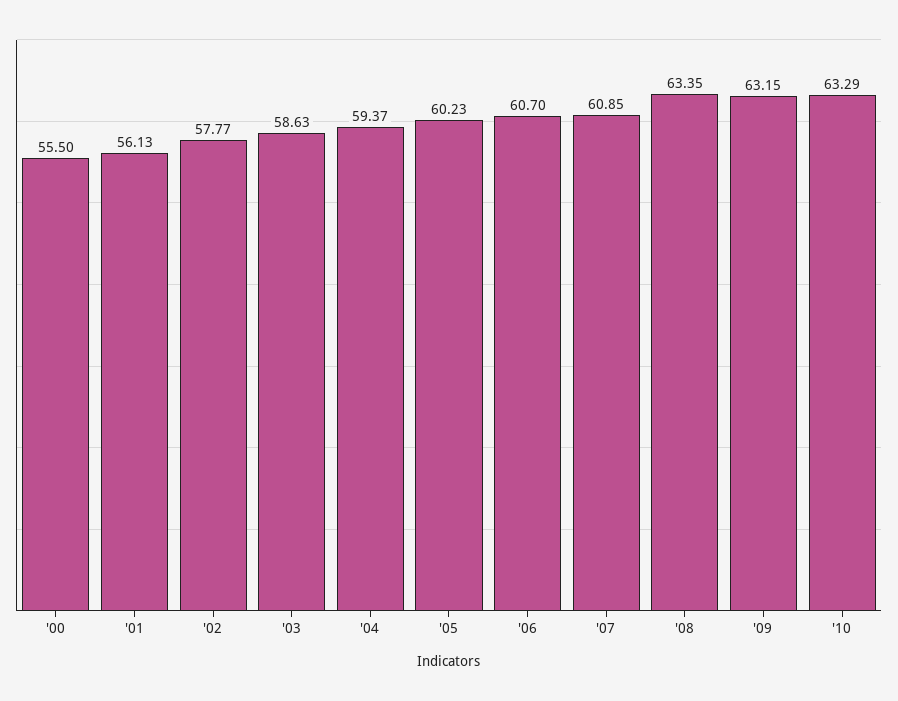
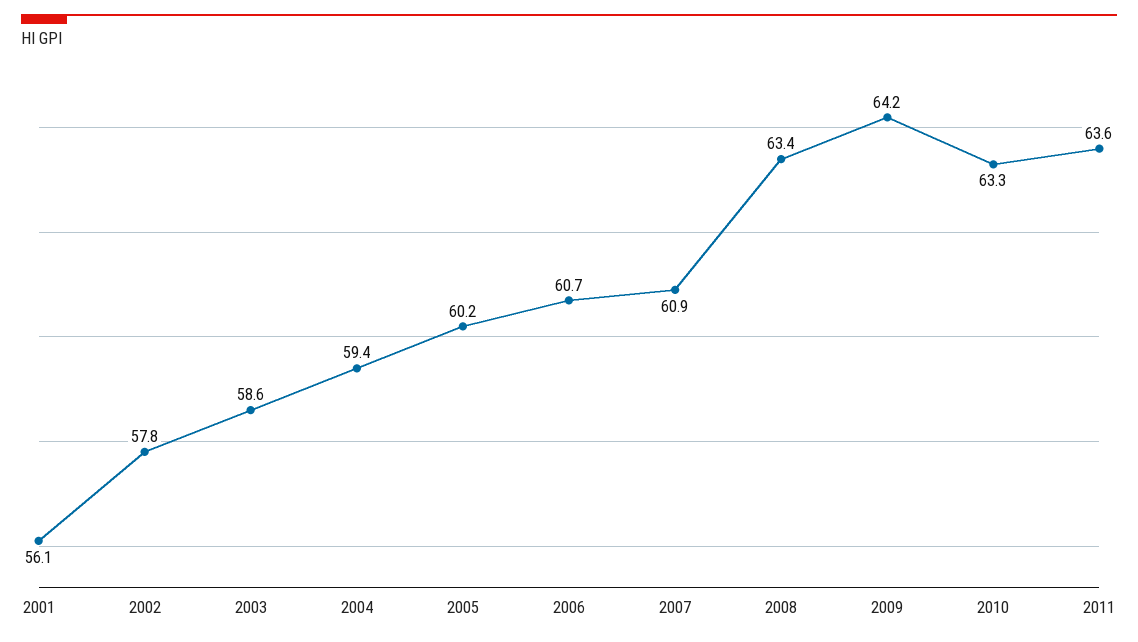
'00: 55.5 -> none
'09: 63.15 -> 64.2
2011: none -> 63.6

